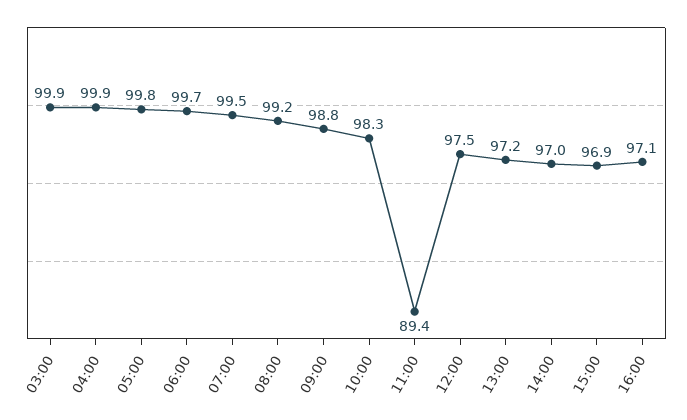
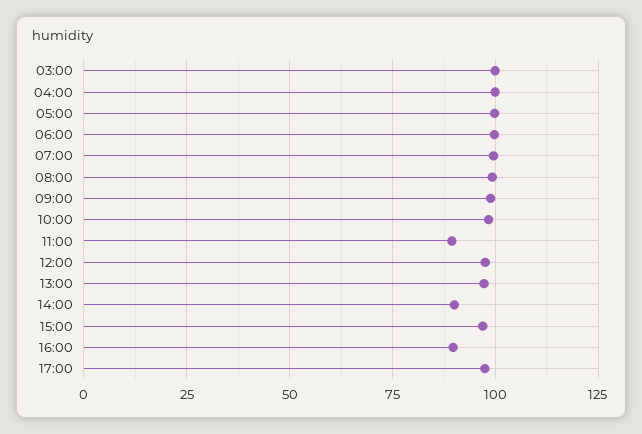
14:00: 97 -> 90
16:00: 97.1 -> 90
17:00: none -> 97.5

